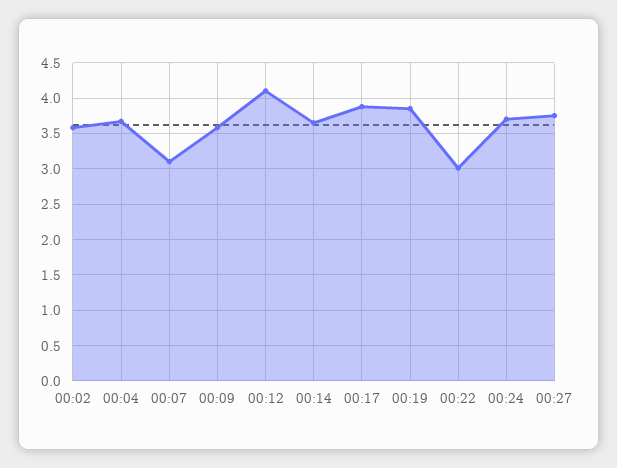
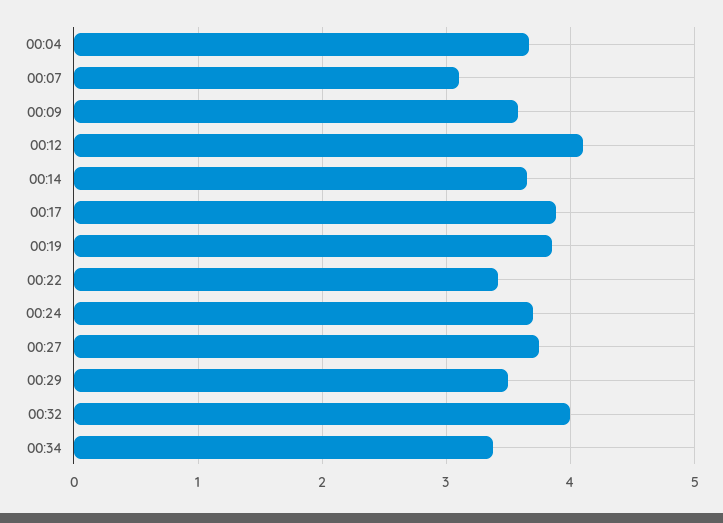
00:02: 3.6 -> none
00:22: 3 -> 3.4
00:29: none -> 3.5
00:32: none -> 4
00:34: none -> 3.4

